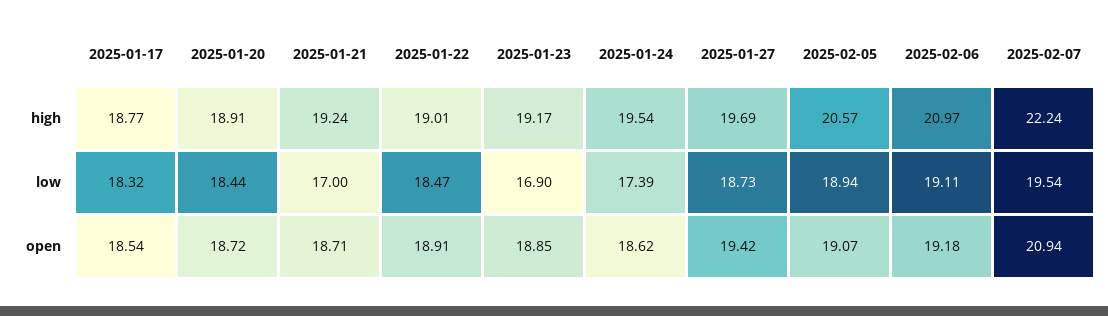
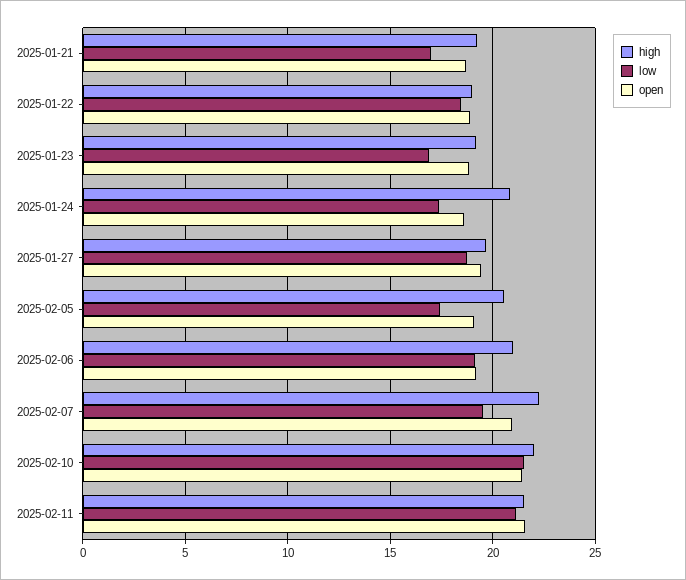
high, 2025-01-17: 18.77 -> none
high, 2025-01-20: 18.91 -> none
high, 2025-01-24: 19.54 -> 21
low, 2025-01-17: 18.32 -> none
low, 2025-01-20: 18.44 -> none
low, 2025-02-05: 18.94 -> 17.5
open, 2025-01-17: 18.54 -> none
open, 2025-01-20: 18.72 -> none
high, 2025-02-10: none -> 22
low, 2025-02-10: none -> 21.5
open, 2025-02-10: none -> 21.5
high, 2025-02-11: none -> 21.5
low, 2025-02-11: none -> 21
open, 2025-02-11: none -> 21.5

